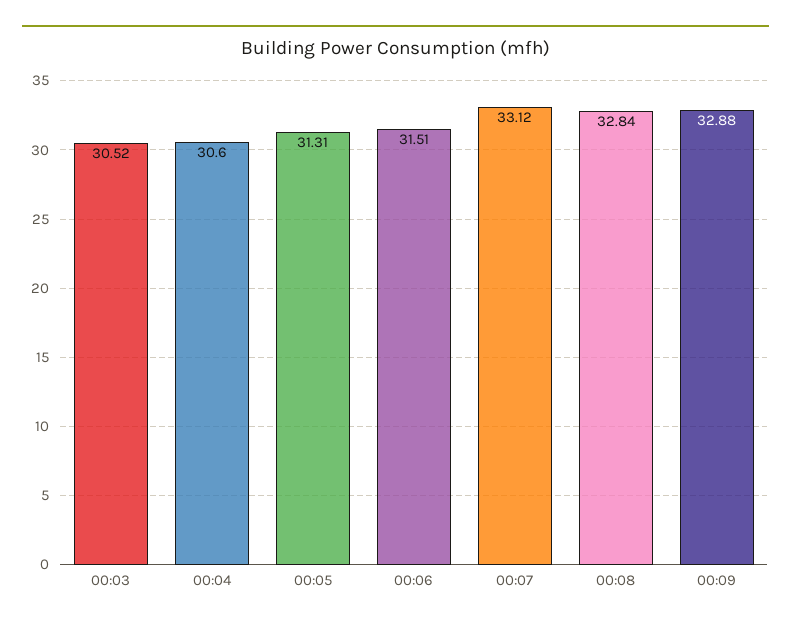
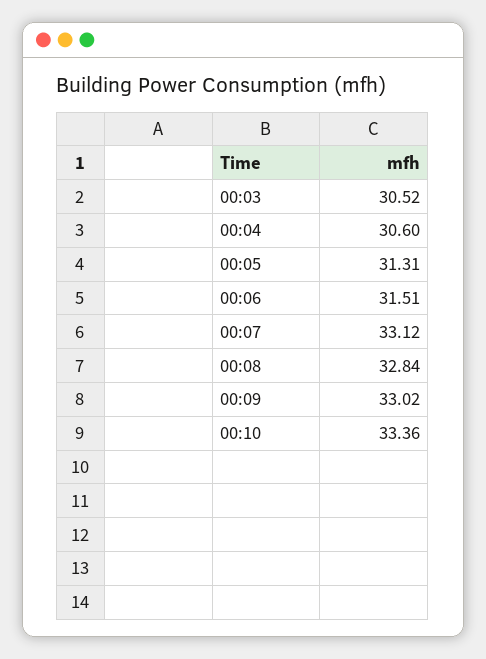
00:09: 32.88 -> 33.02
00:10: none -> 33.36

